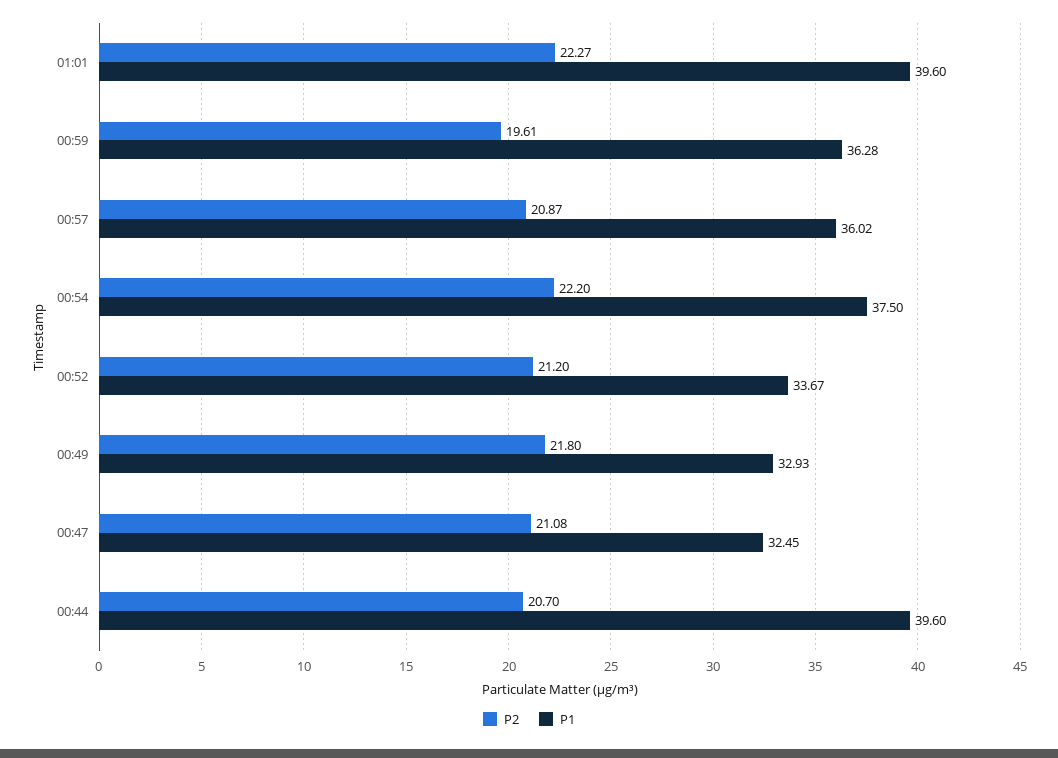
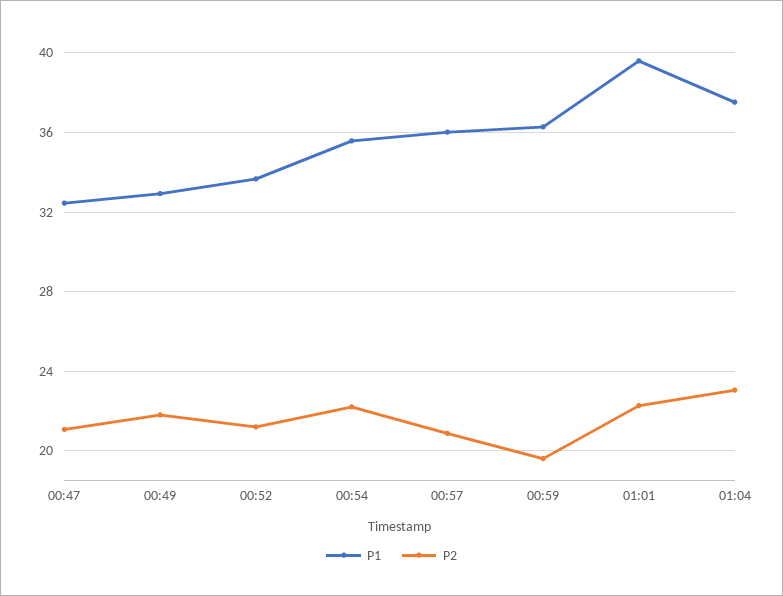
P1, 00:54: 37.5 -> 35.5
P2, 00:44: 20.7 -> none
P1, 00:44: 39.6 -> none
P1, 01:04: none -> 37.5
P2, 01:04: none -> 23

